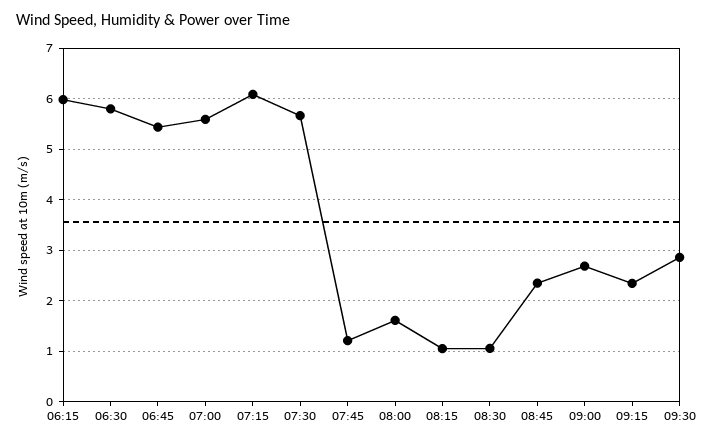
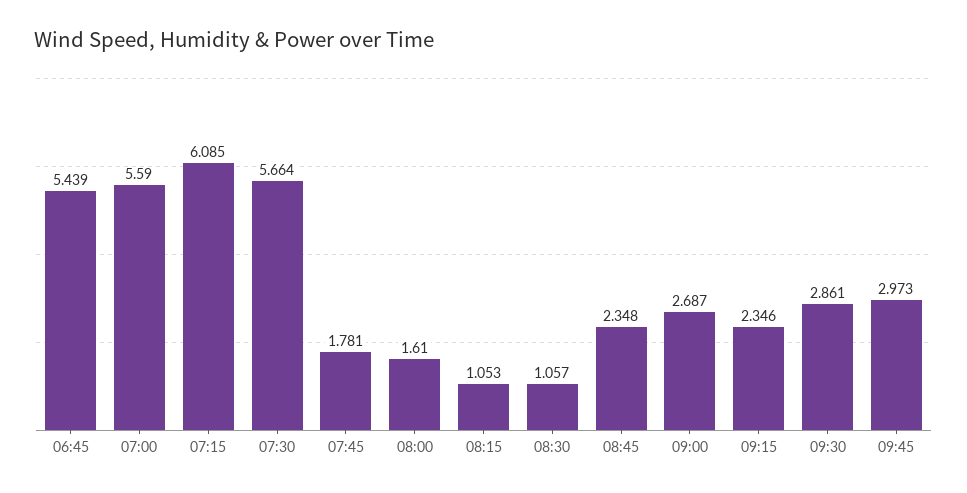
06:15: 6 -> none
06:30: 5.8 -> none
07:45: 1.2 -> 1.781
09:45: none -> 2.973

